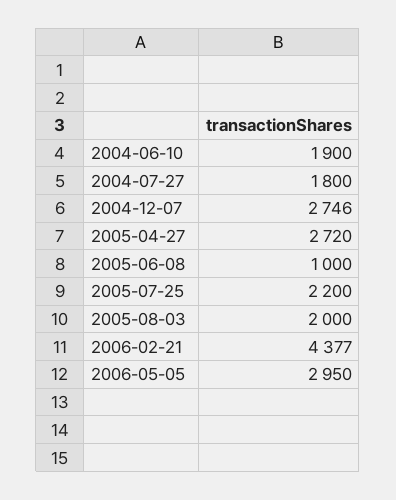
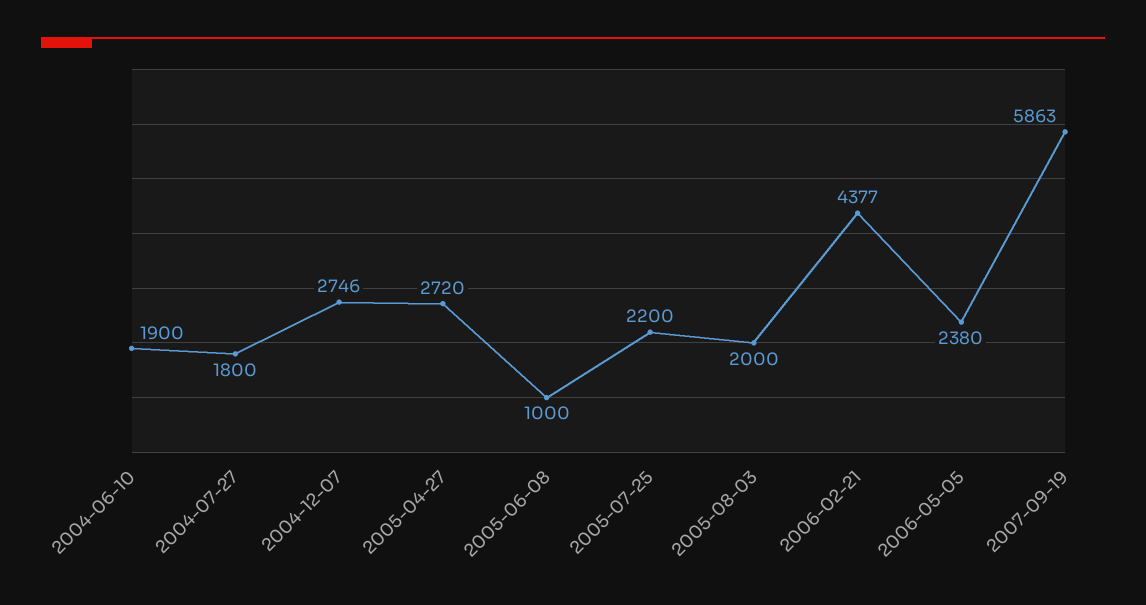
2006-05-05: 2950 -> 2380
2007-09-19: none -> 5863

